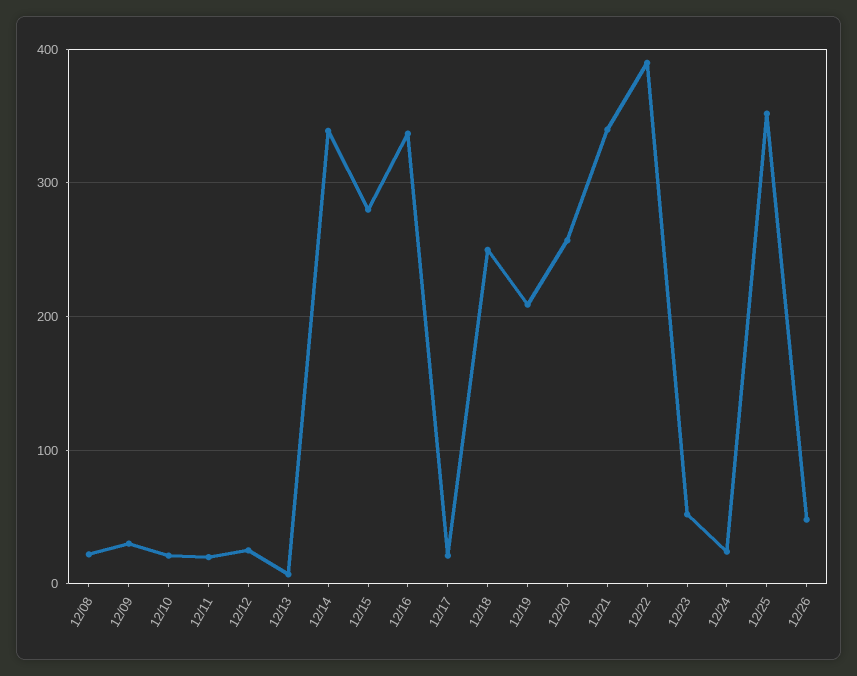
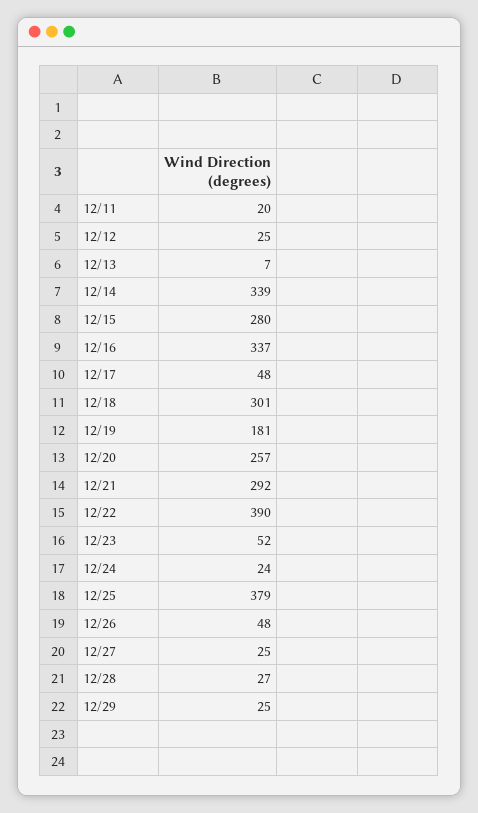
12/08: 20 -> none
12/09: 30 -> none
12/10: 20 -> none
12/17: 20 -> 48
12/18: 250 -> 301
12/19: 210 -> 181
12/21: 340 -> 292
12/25: 350 -> 379
12/27: none -> 25
12/28: none -> 27
12/29: none -> 25

